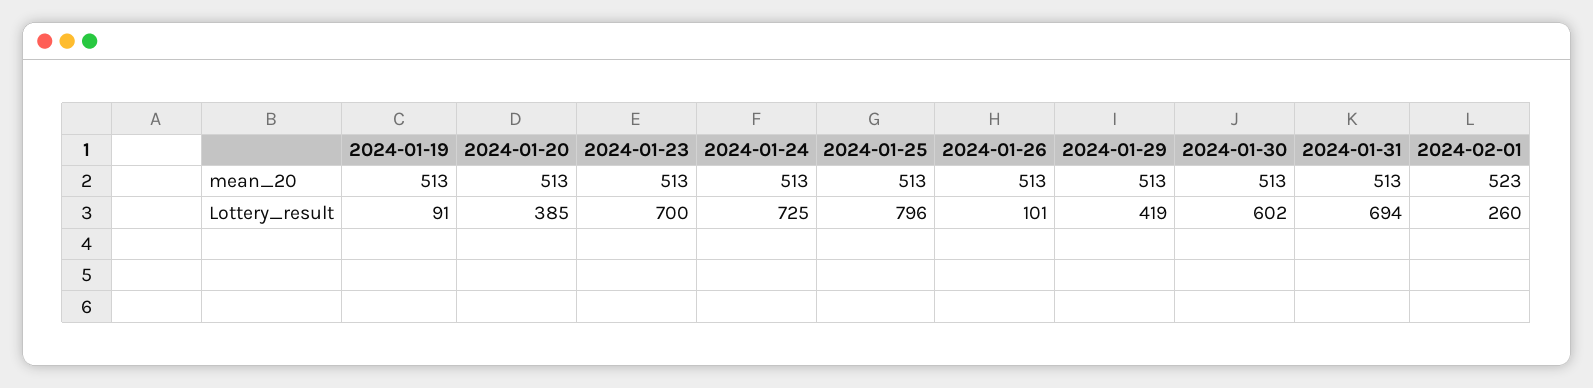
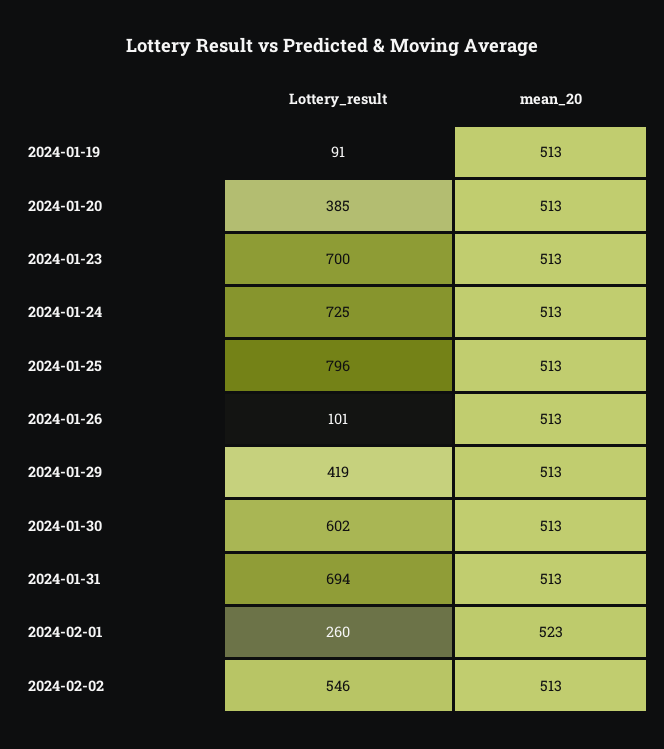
2024-02-02, Lottery_result: none -> 546
2024-02-02, mean_20: none -> 513

